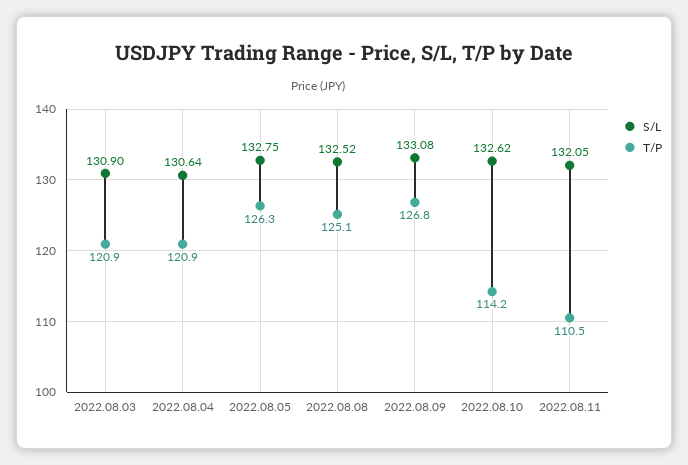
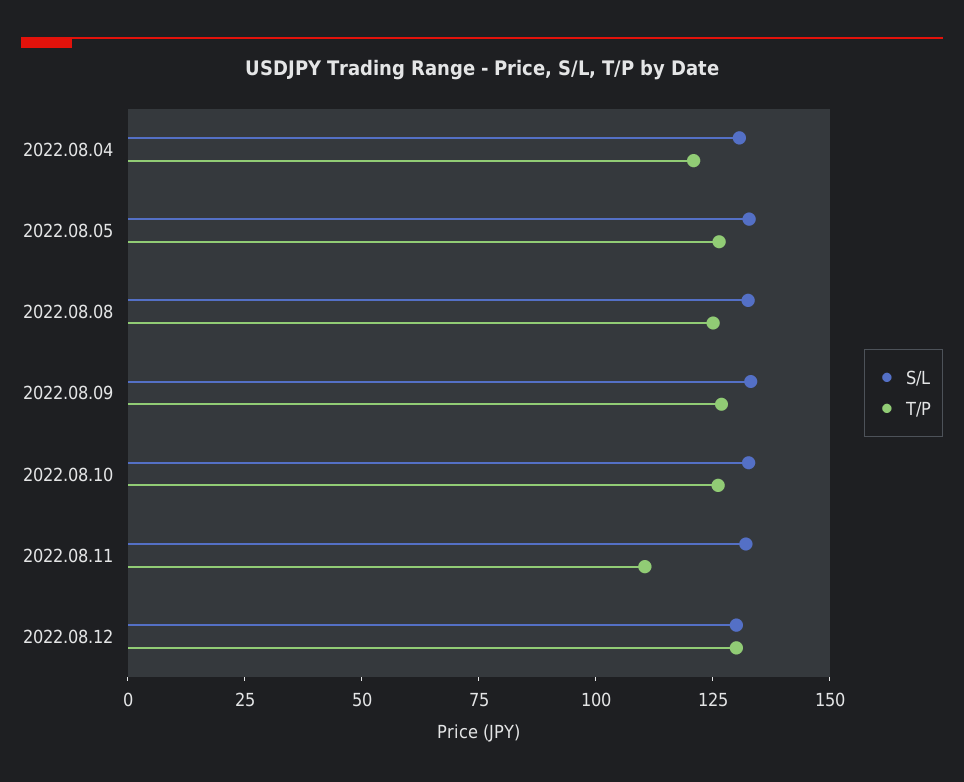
S/L, 2022.08.03: 130.9 -> none
T/P, 2022.08.03: 120.9 -> none
T/P, 2022.08.10: 114.2 -> 125
S/L, 2022.08.12: none -> 130
T/P, 2022.08.12: none -> 130

